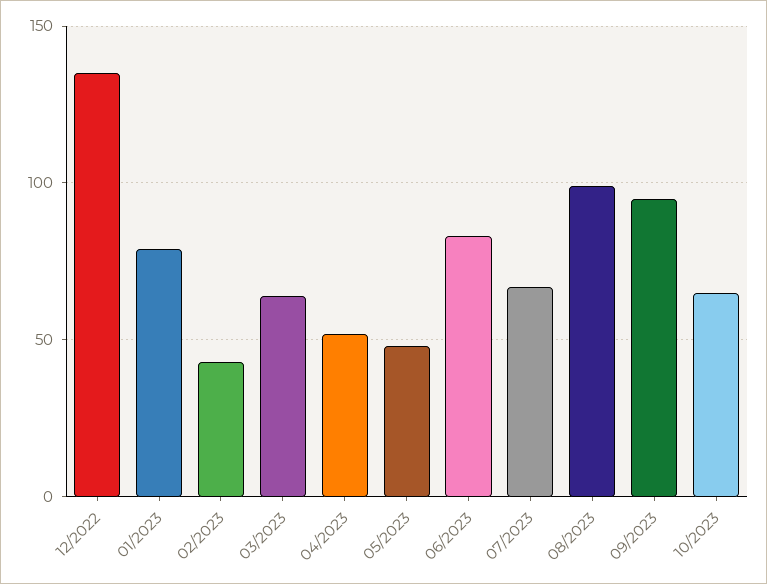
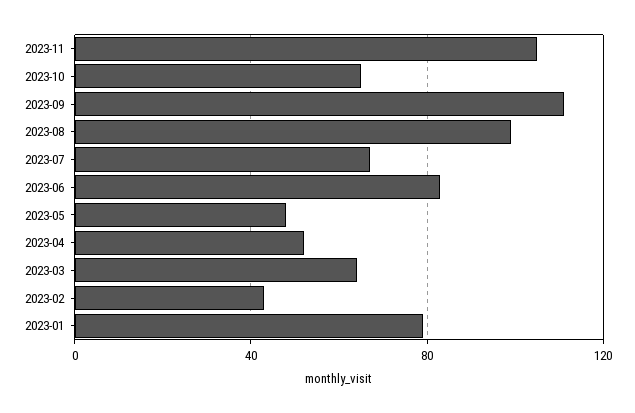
12/2022: 135 -> none
09/2023: 95 -> 110
2023-11: none -> 105

